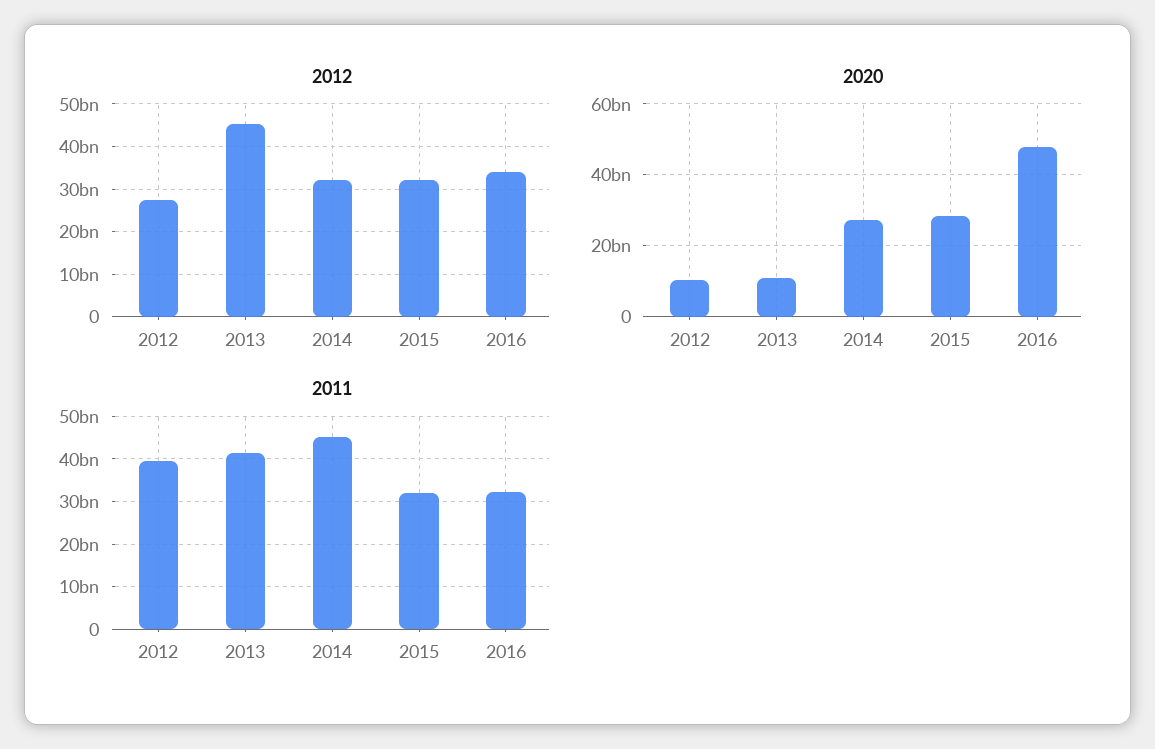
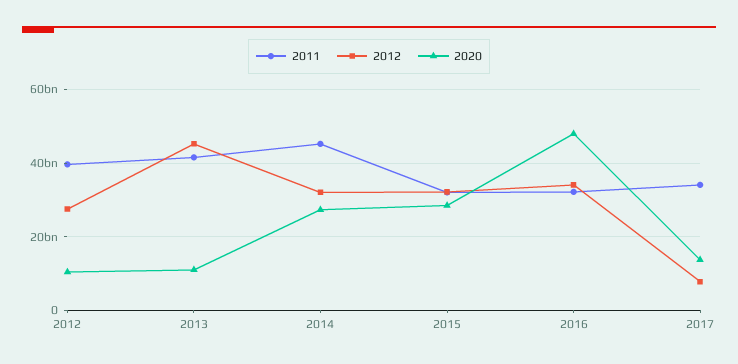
2011, 2017: none -> 34000000000
2012, 2017: none -> 8000000000
2020, 2017: none -> 14000000000

